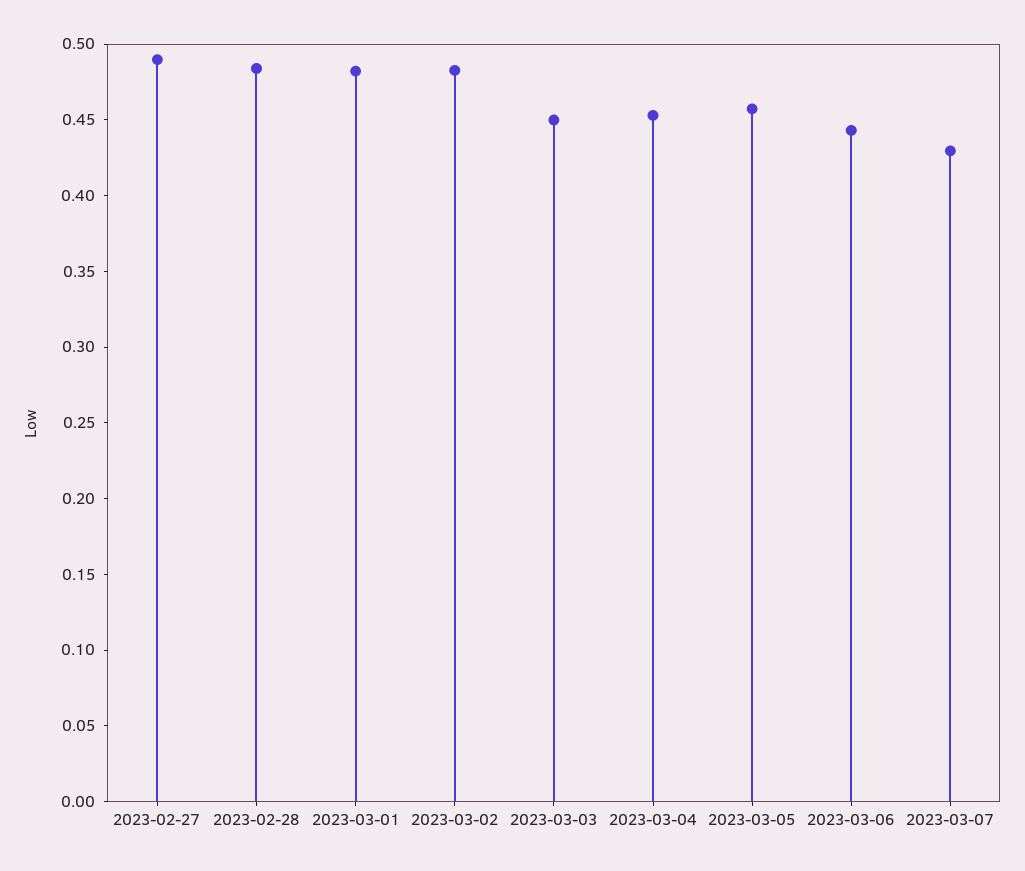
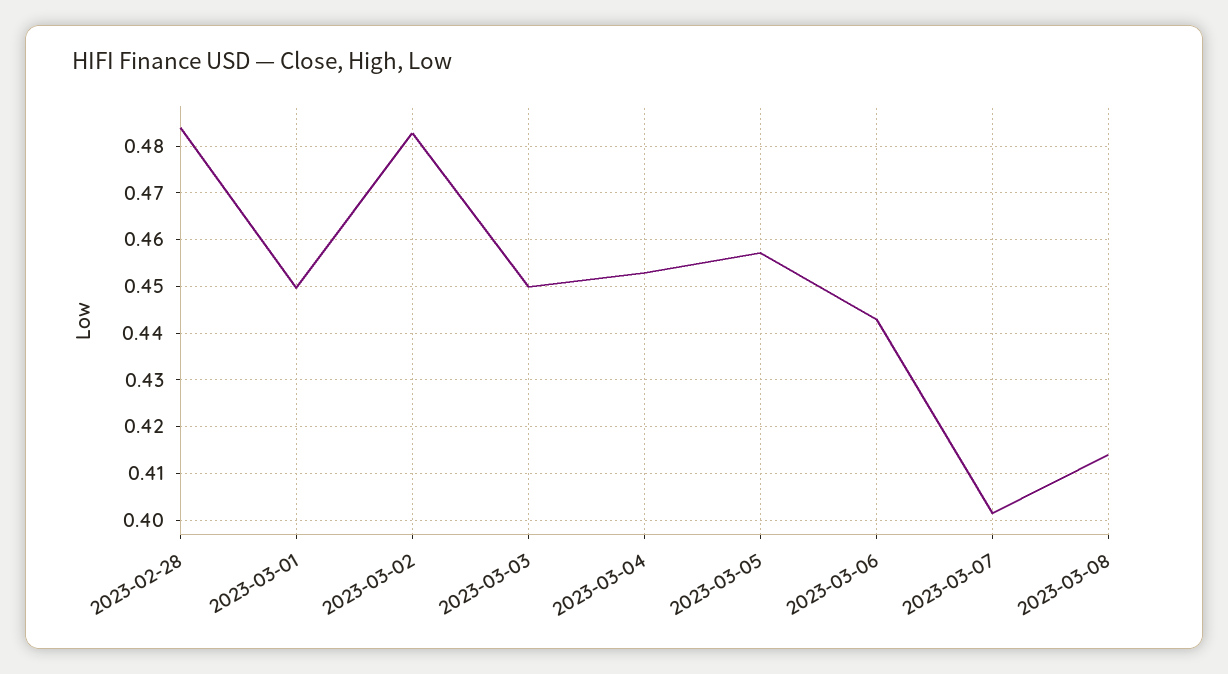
2023-02-27: 0.49 -> none
2023-03-01: 0.48 -> 0.45
2023-03-07: 0.43 -> 0.402
2023-03-08: none -> 0.414

